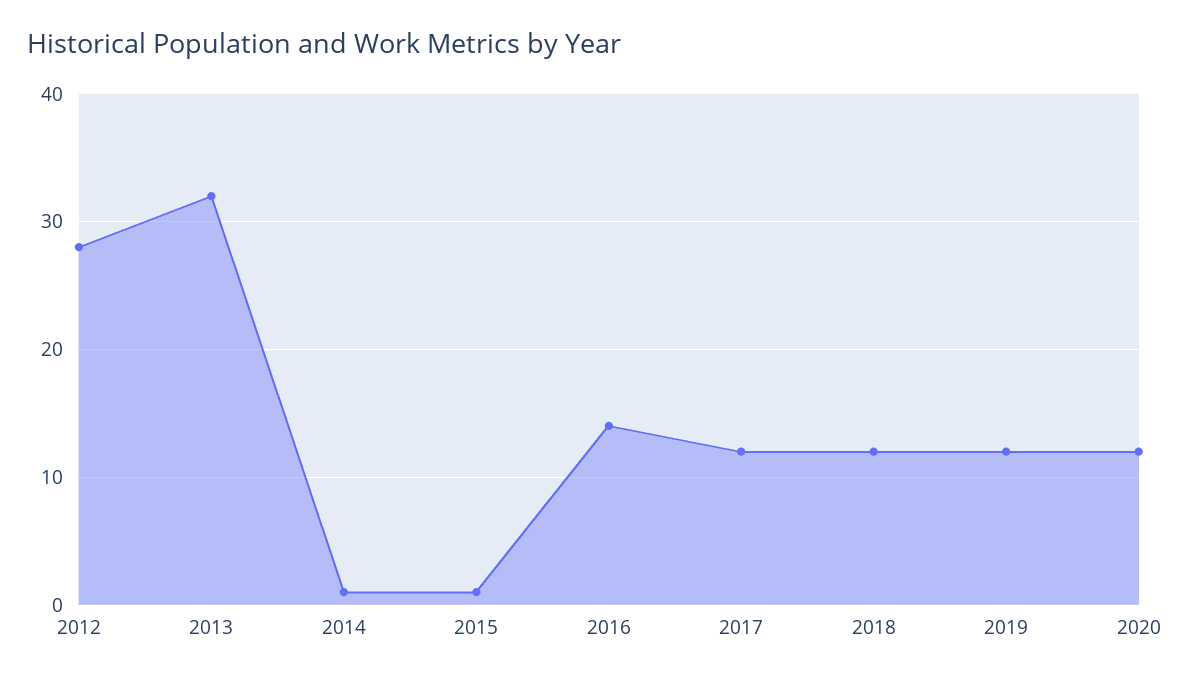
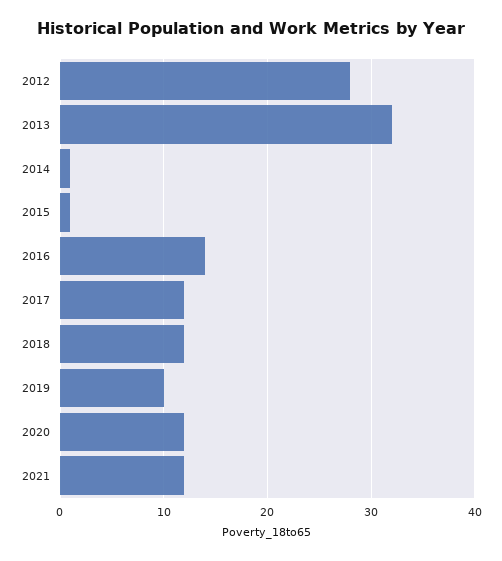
2019: 12 -> 10
2021: none -> 12

